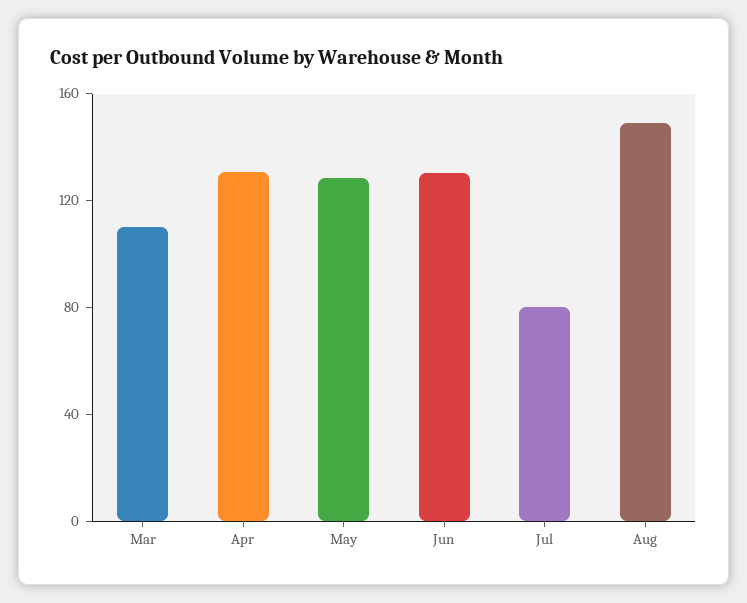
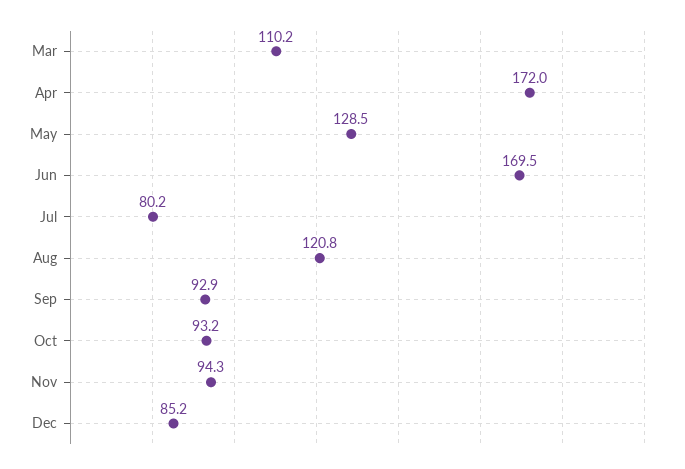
Apr: 130 -> 172
Jun: 130 -> 169.5
Aug: 150 -> 120.8
Sep: none -> 92.9
Oct: none -> 93.2
Nov: none -> 94.3
Dec: none -> 85.2

